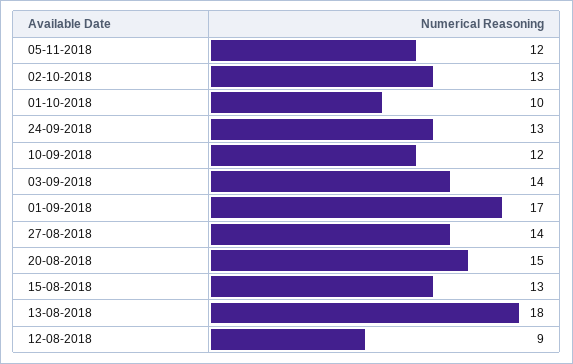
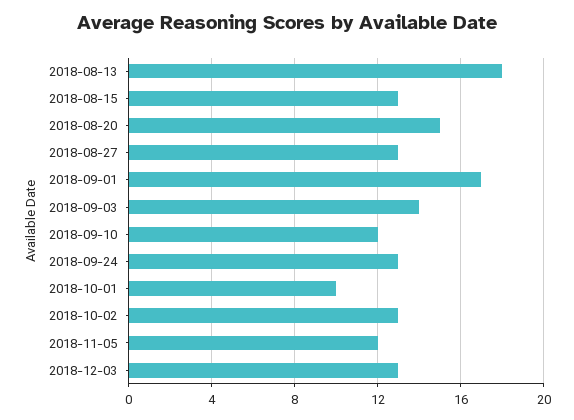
27-08-2018: 14 -> 13
12-08-2018: 9 -> none
2018-12-03: none -> 13

